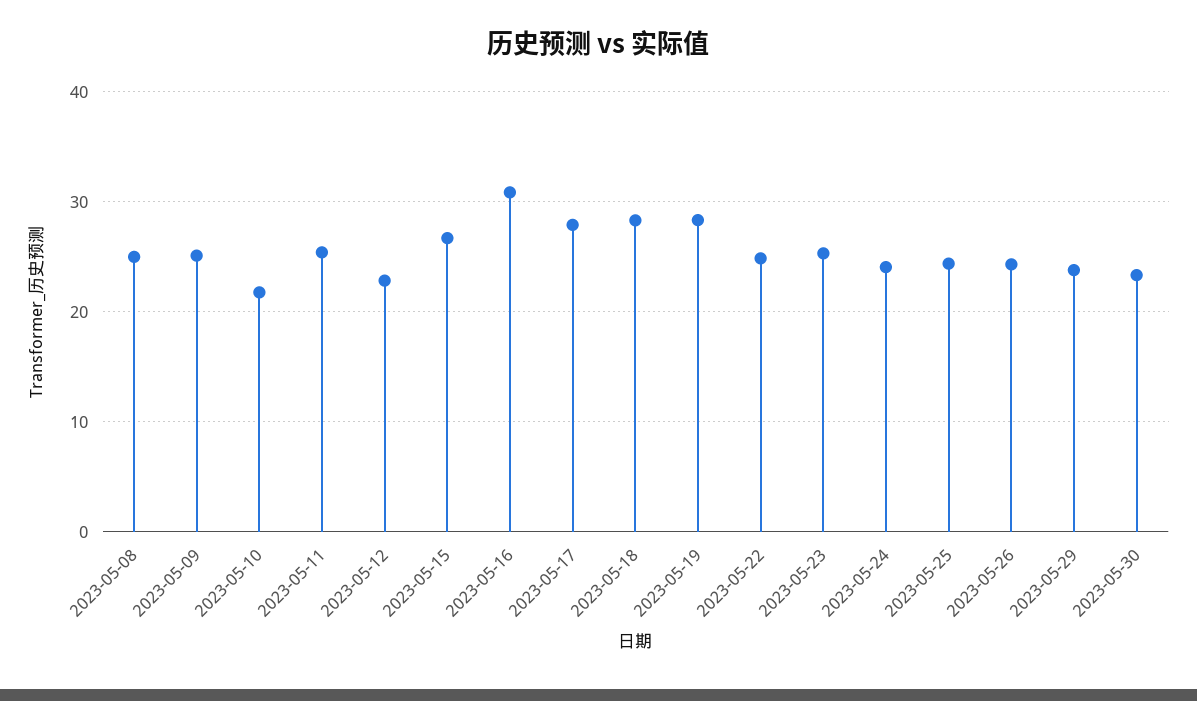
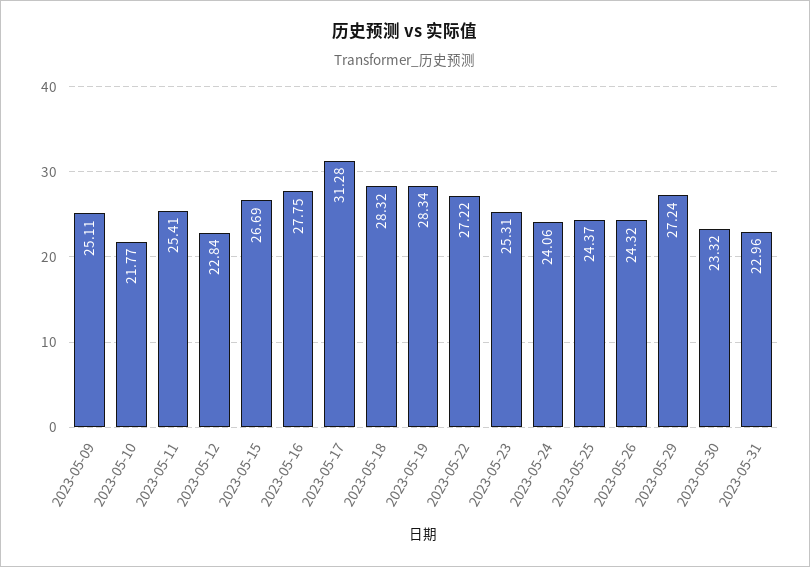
2023-05-08: 25 -> none
2023-05-16: 31 -> 27.75
2023-05-17: 28 -> 31.28
2023-05-22: 25 -> 27.22
2023-05-29: 24 -> 27.24
2023-05-31: none -> 22.96

